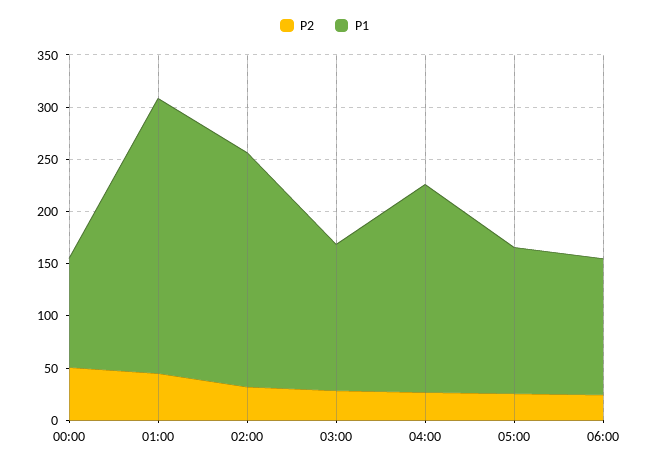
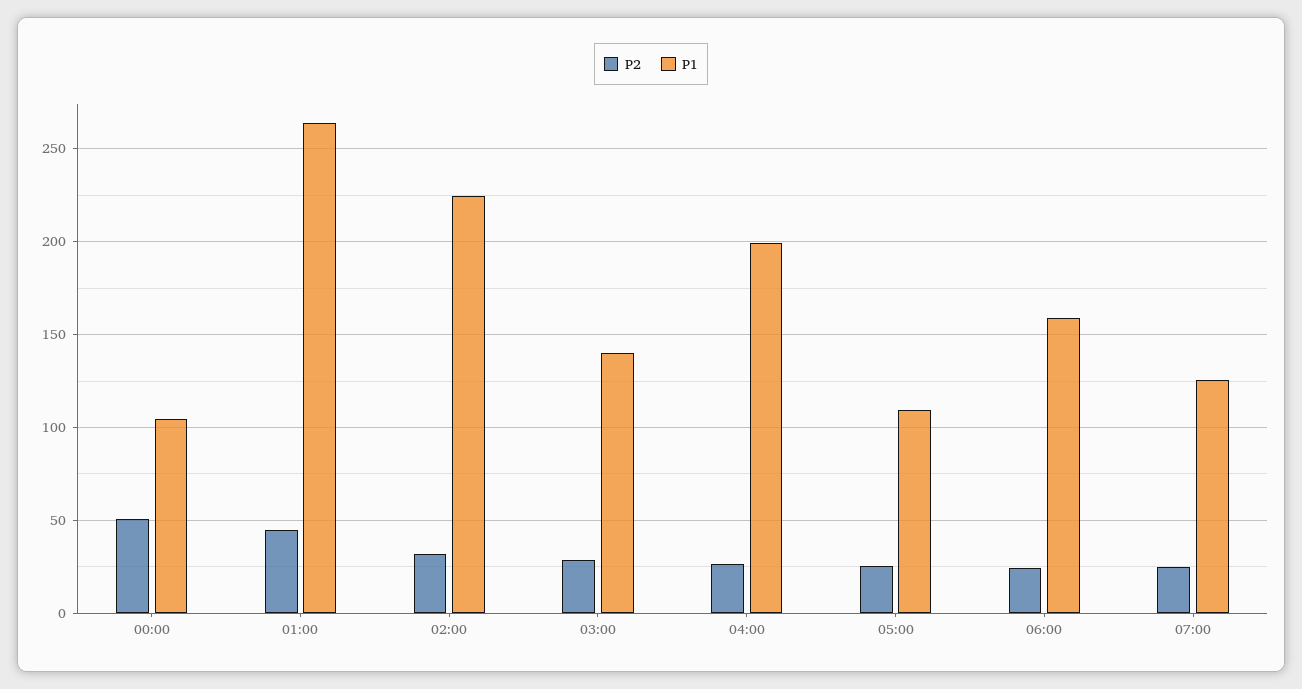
P1, 05:00: 140 -> 110
P1, 06:00: 130 -> 160
P2, 07:00: none -> 25
P1, 07:00: none -> 125

